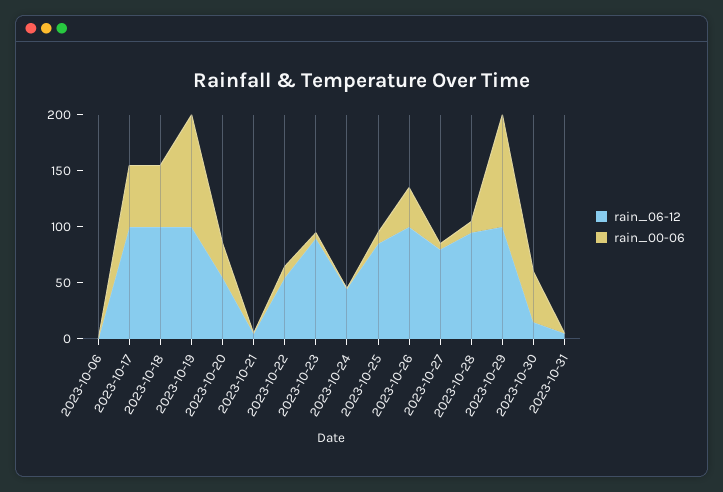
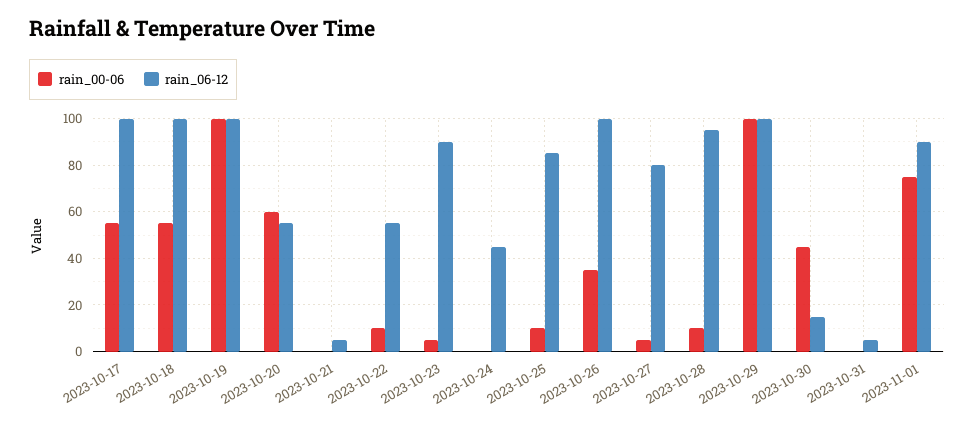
rain_06-12, 2023-10-06: 0 -> none
rain_00-06, 2023-10-06: 0 -> none
rain_00-06, 2023-10-20: 30 -> 60
rain_00-06, 2023-11-01: none -> 75
rain_06-12, 2023-11-01: none -> 90

